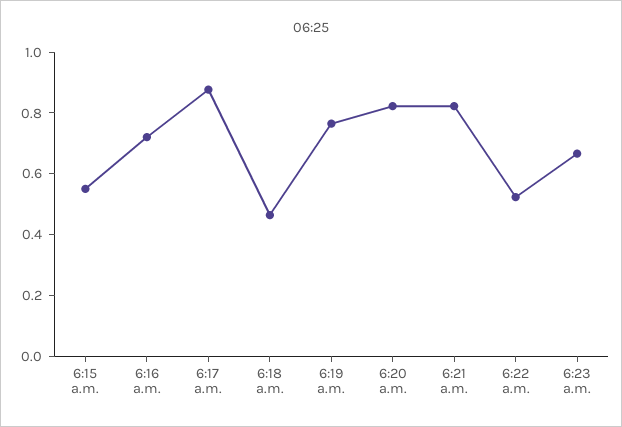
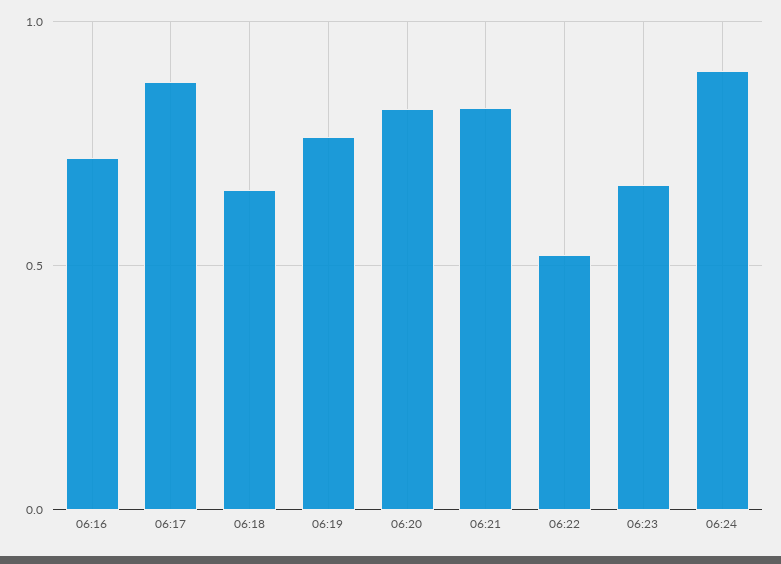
6:15 a.m.: 0.55 -> none
6:18 a.m.: 0.45 -> 0.65
06:24: none -> 0.9

